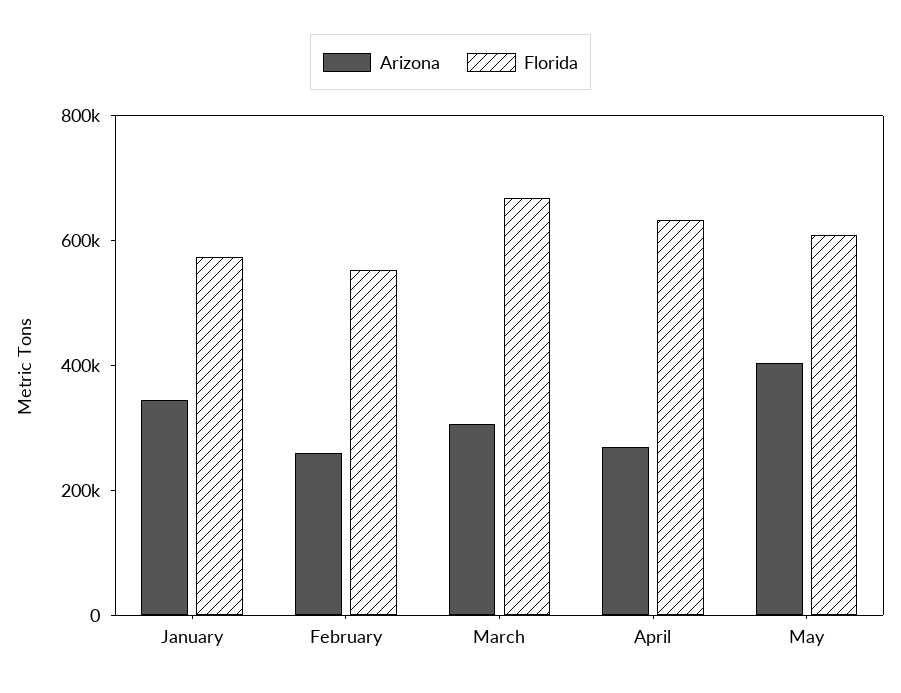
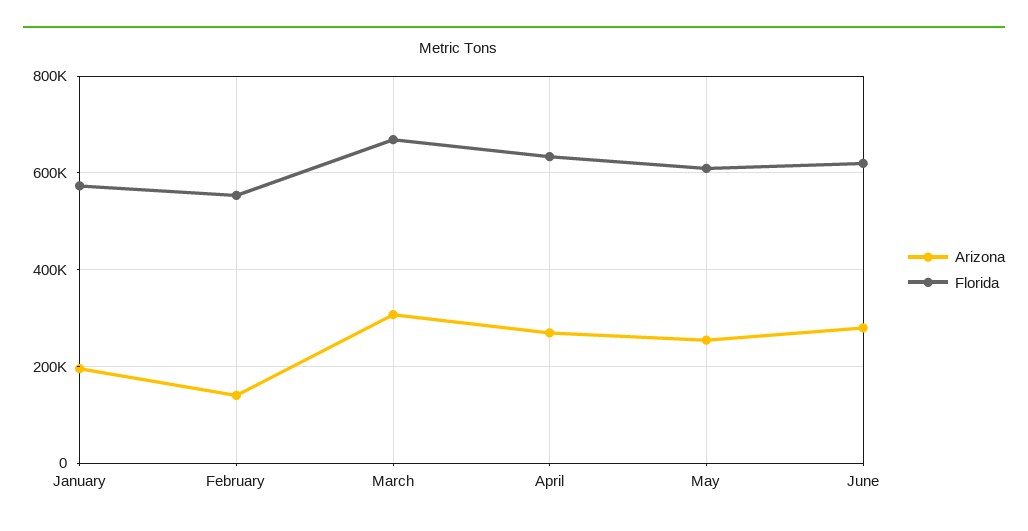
Arizona, January: 350000 -> 200000
Arizona, February: 250000 -> 140000
Arizona, May: 400000 -> 260000
Arizona, June: none -> 280000
Florida, June: none -> 620000

